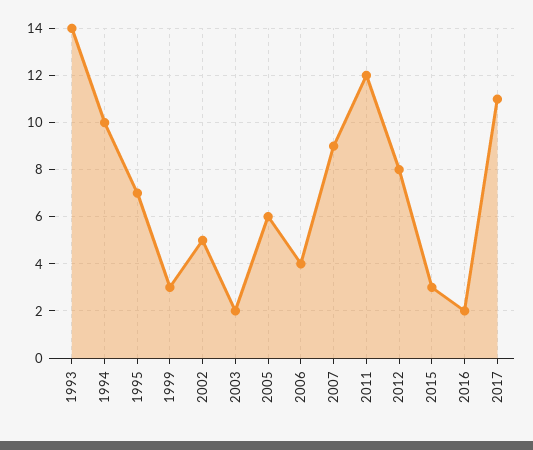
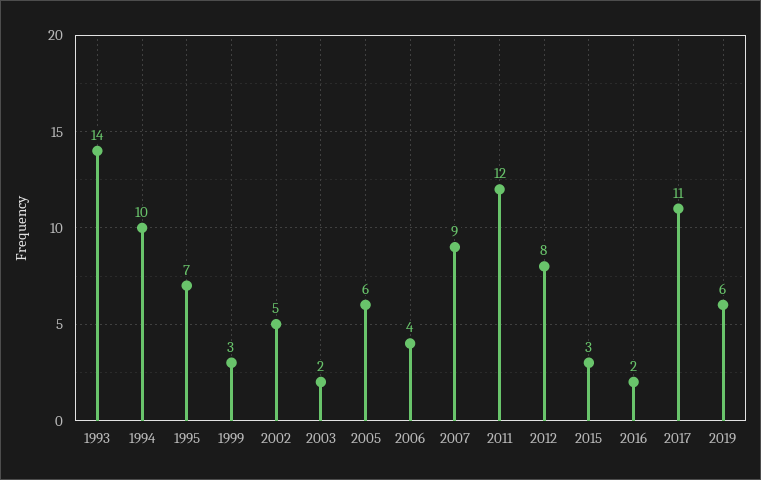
2019: none -> 6

